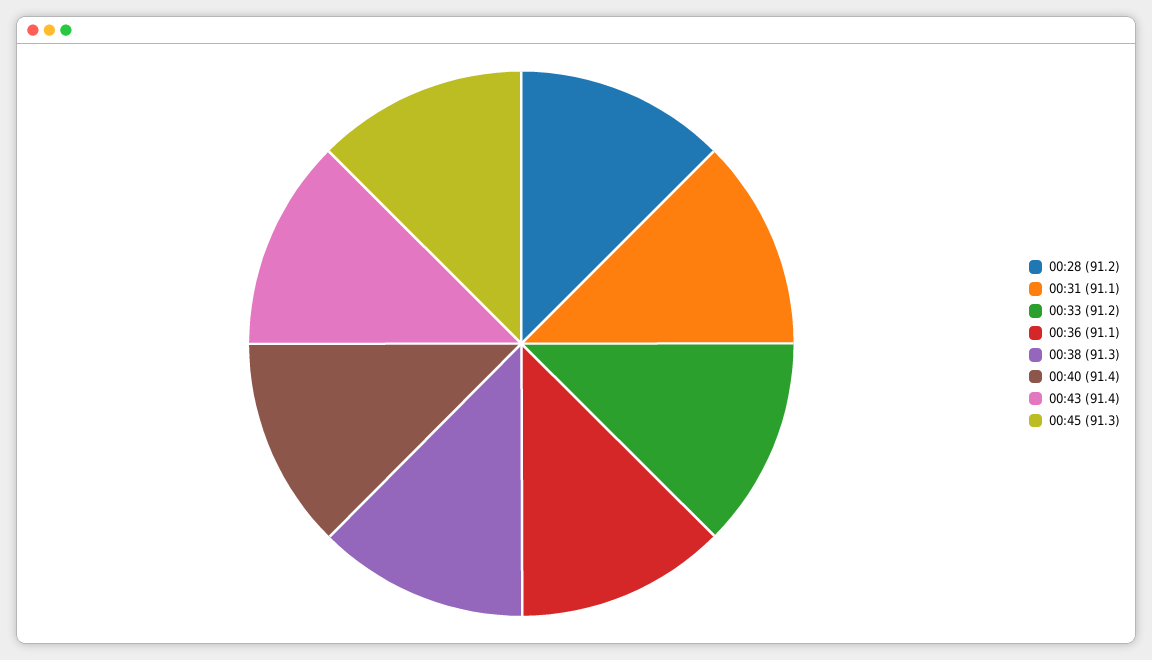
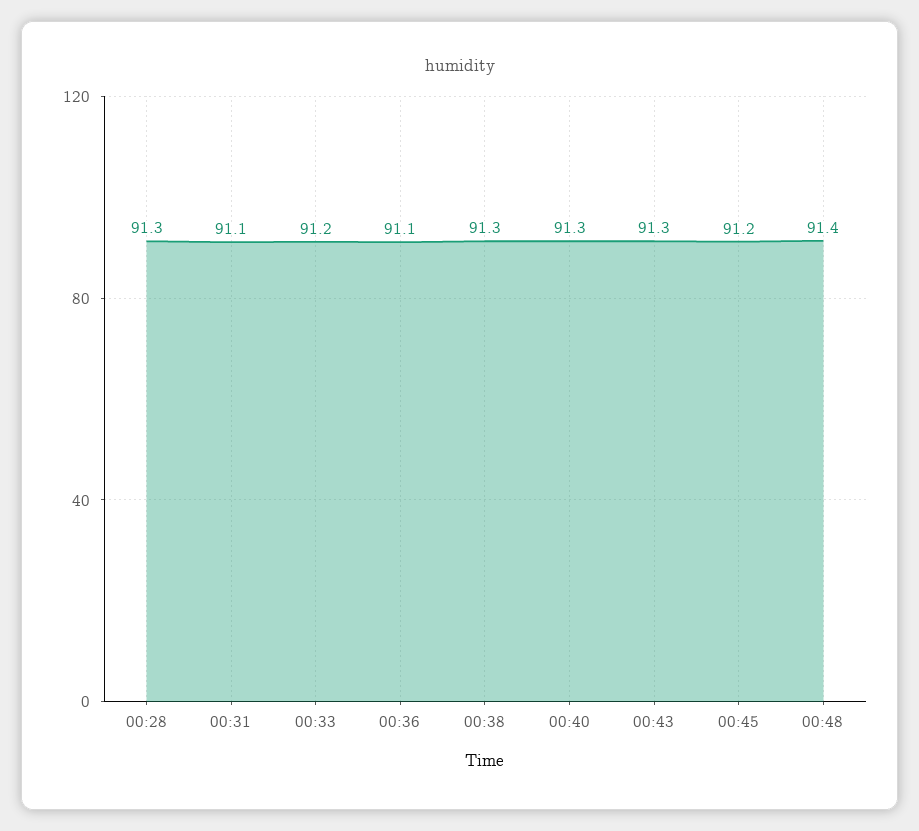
00:28: 91.2 -> 91.3
00:40: 91.4 -> 91.3
00:43: 91.4 -> 91.3
00:45: 91.3 -> 91.2
00:48: none -> 91.4

